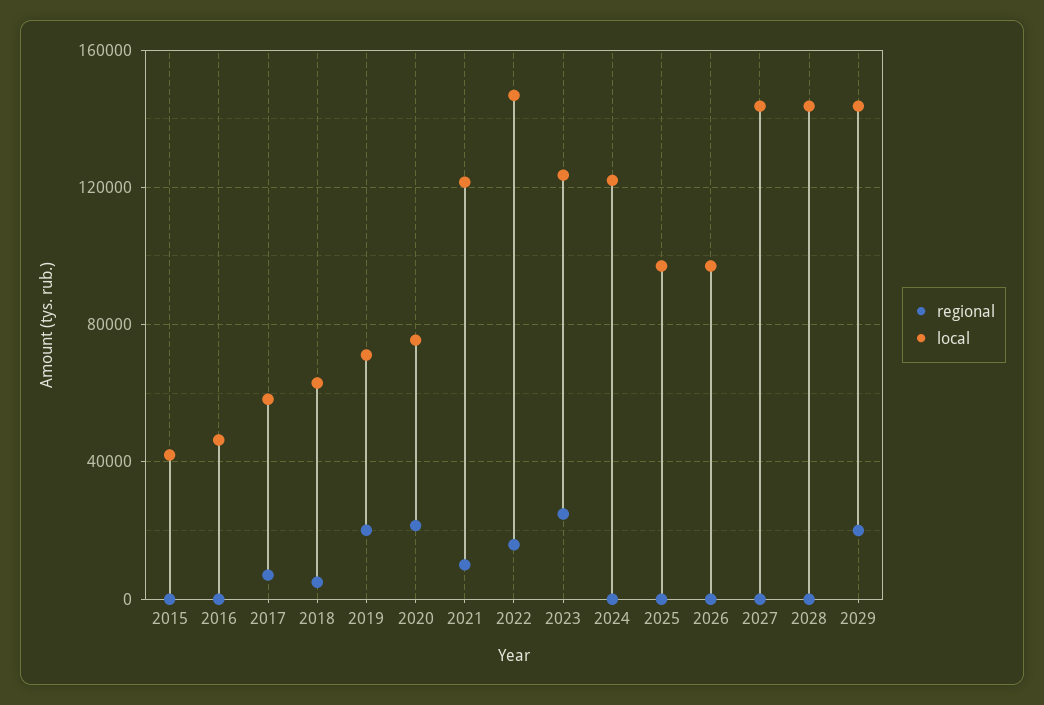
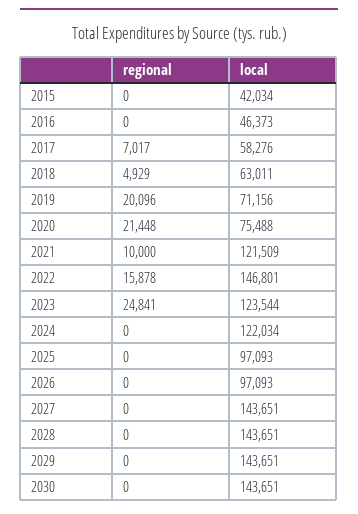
regional, 2029: 20000 -> 0
regional, 2030: none -> 0
local, 2030: none -> 143651

